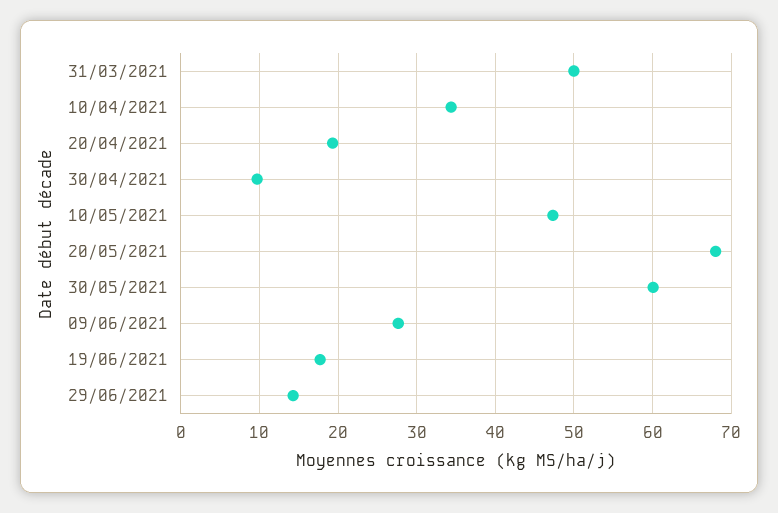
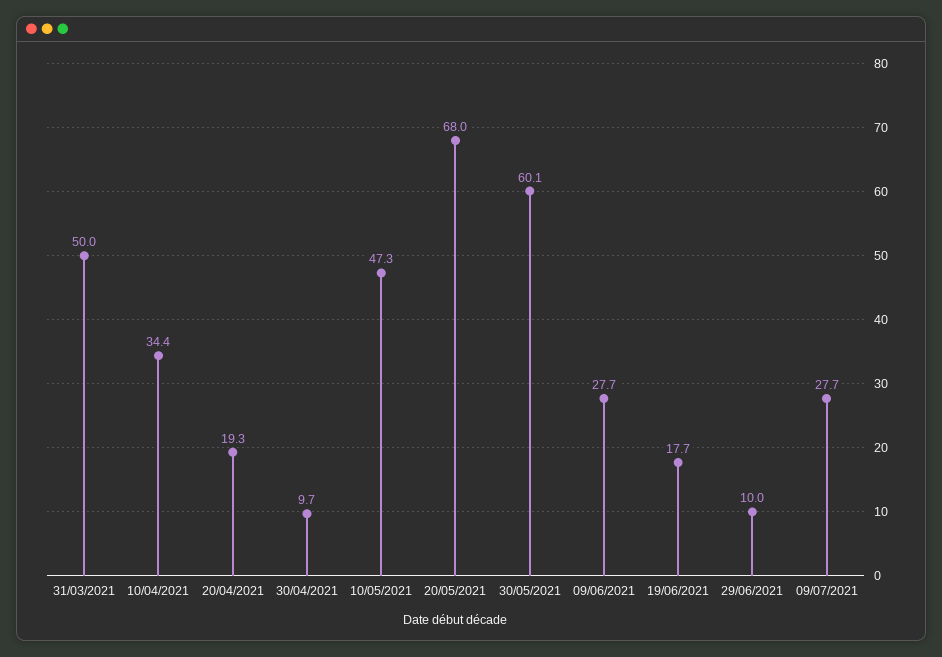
29/06/2021: 14 -> 10
09/07/2021: none -> 27.7

